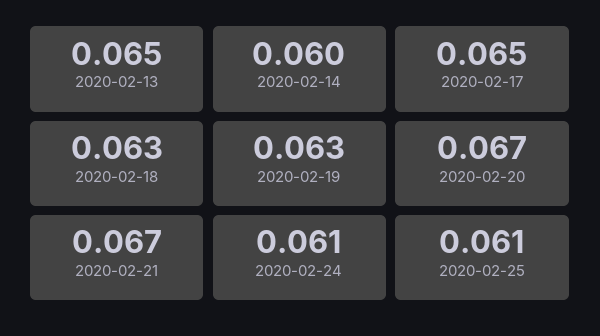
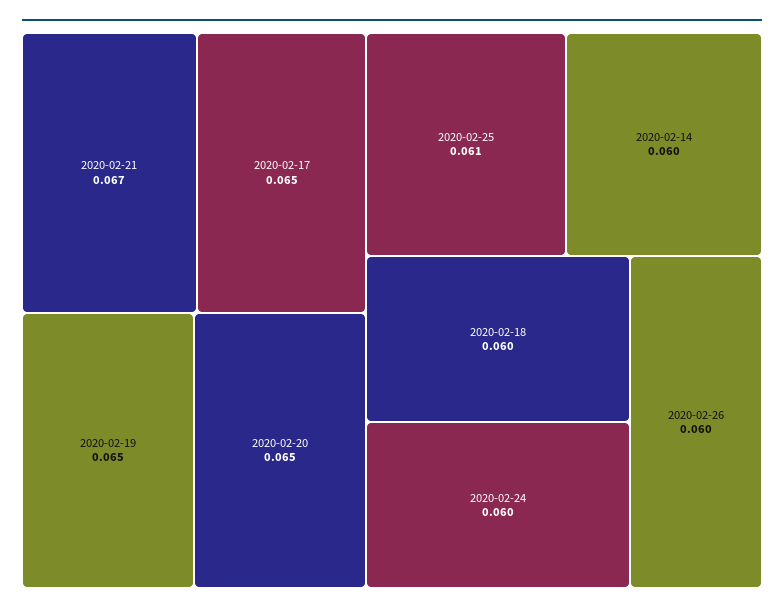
2020-02-13: 0.065 -> none
2020-02-18: 0.063 -> 0.06
2020-02-19: 0.063 -> 0.065
2020-02-20: 0.067 -> 0.065
2020-02-24: 0.061 -> 0.06
2020-02-26: none -> 0.06

